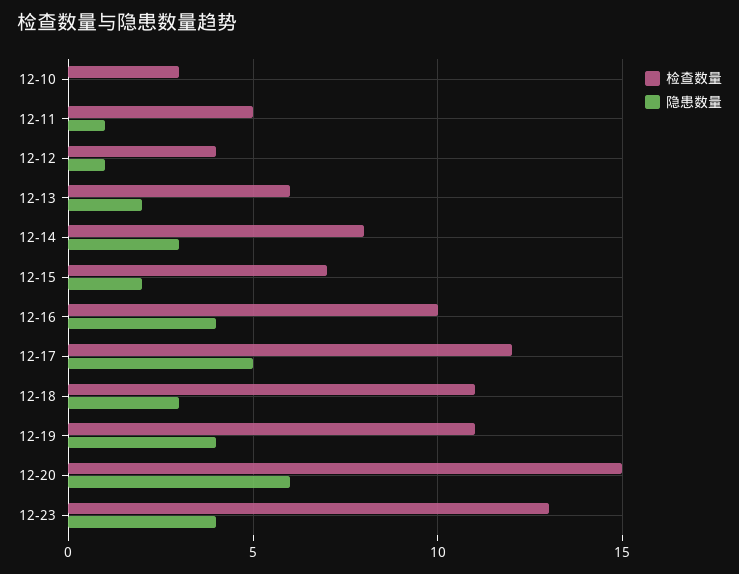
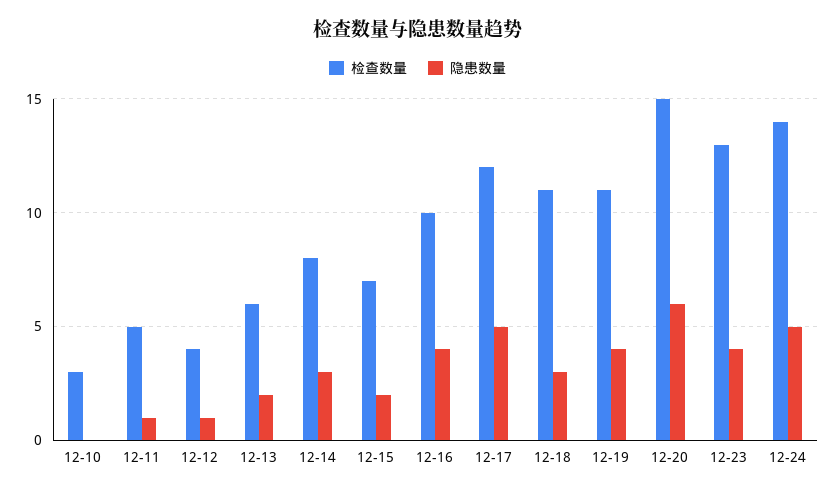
检查数量, 12-24: none -> 14
隐患数量, 12-24: none -> 5

